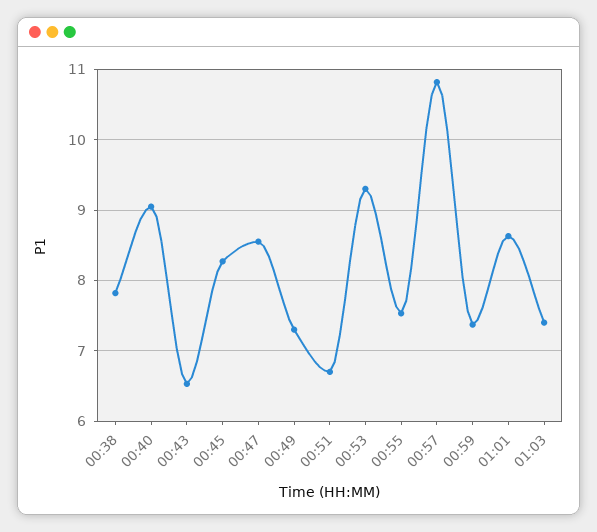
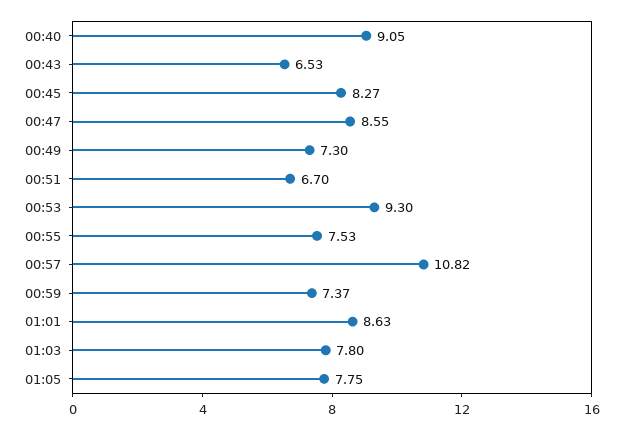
00:38: 7.8 -> none
01:03: 7.4 -> 7.8
01:05: none -> 7.75

